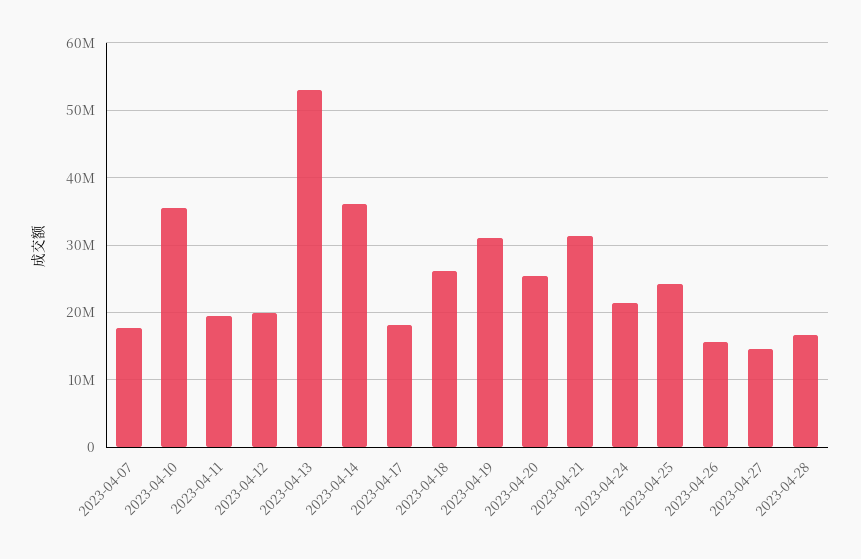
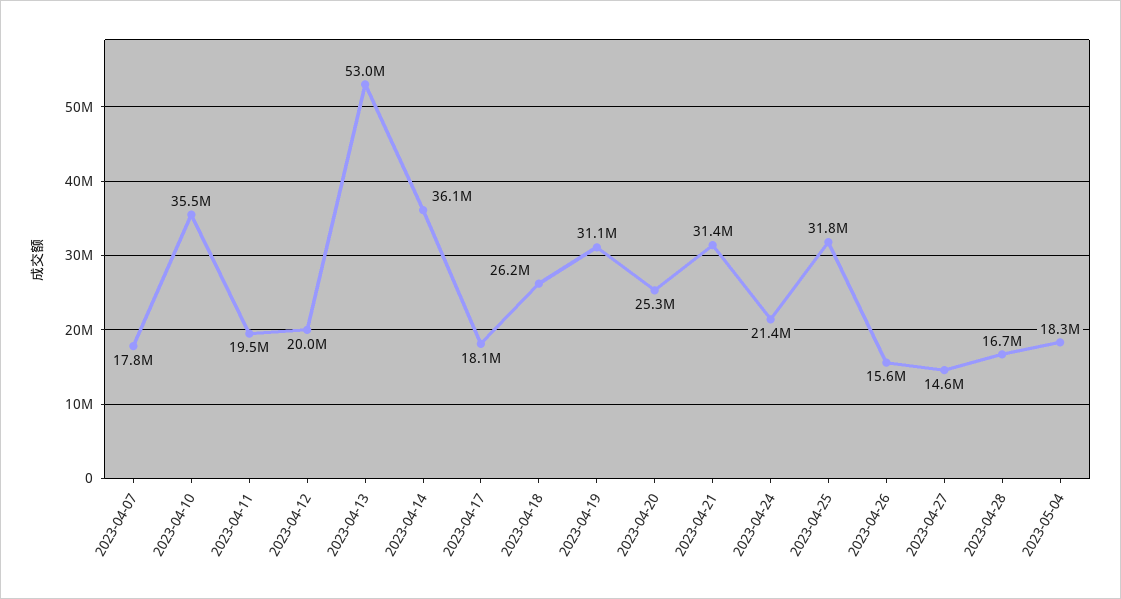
2023-04-25: 24000000 -> 31800000
2023-05-04: none -> 18300000

